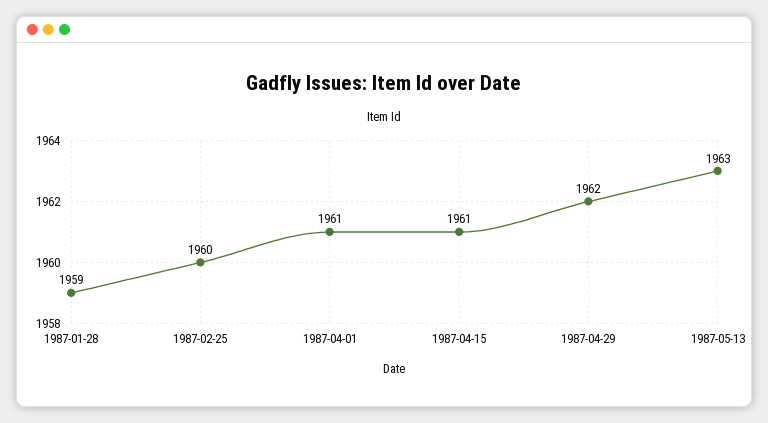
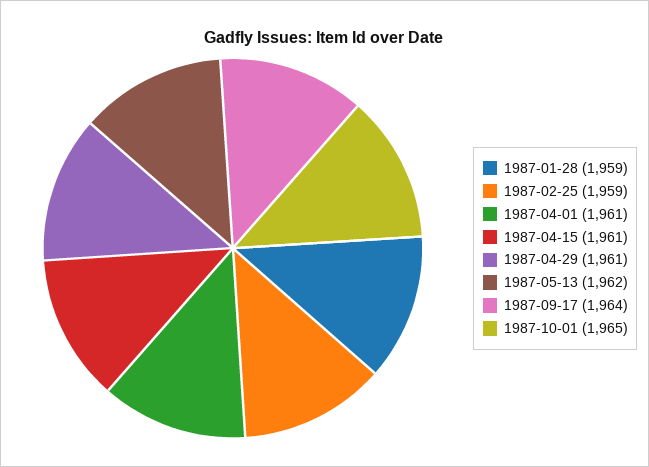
1987-02-25: 1960 -> 1959
1987-04-29: 1962 -> 1961
1987-05-13: 1963 -> 1962
1987-09-17: none -> 1964
1987-10-01: none -> 1965

